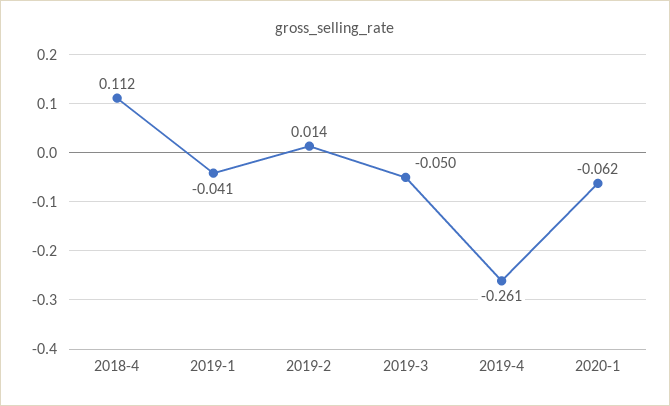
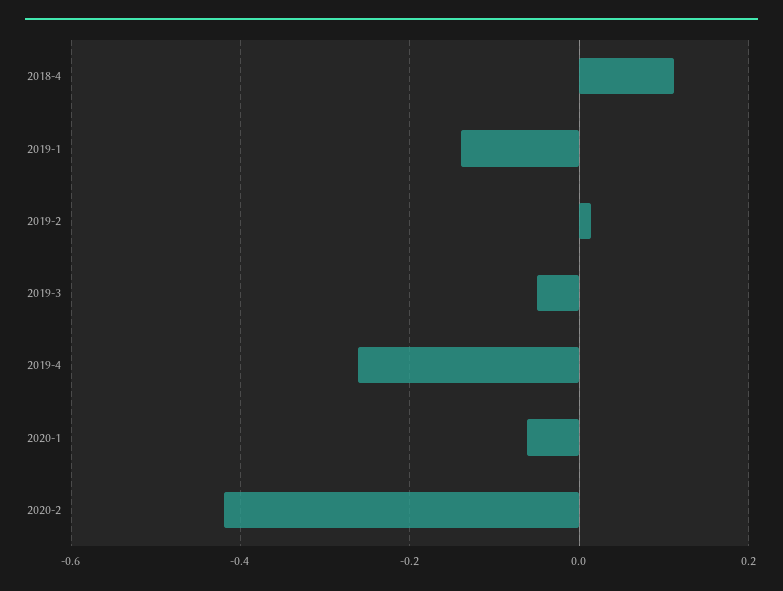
2019-1: -0.041 -> -0.14
2020-2: none -> -0.42

